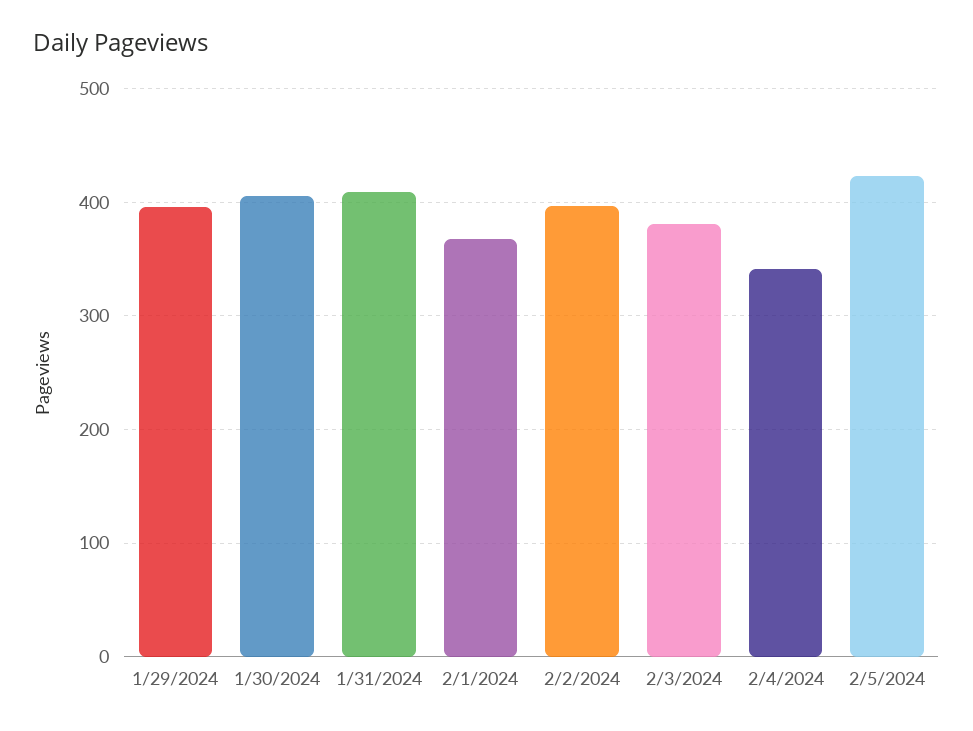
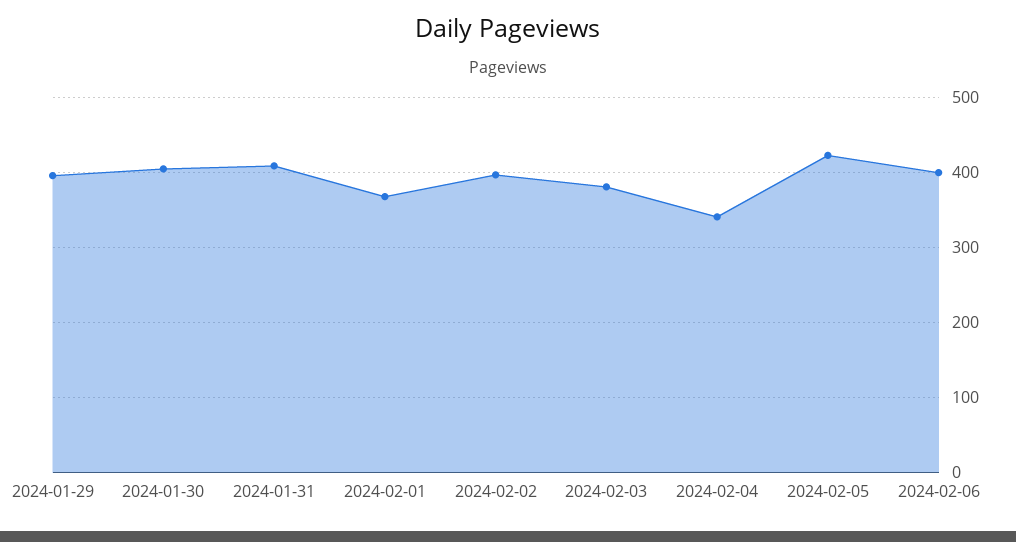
2024-02-06: none -> 400

